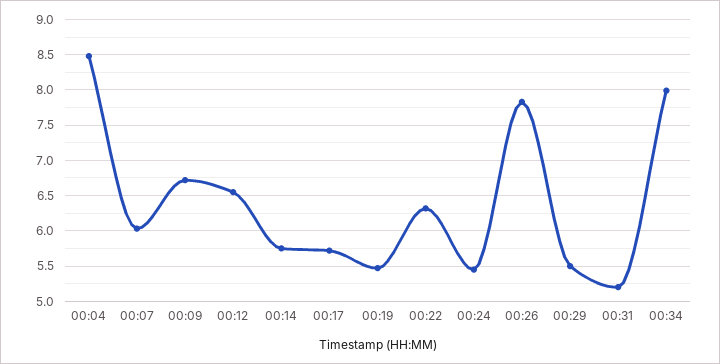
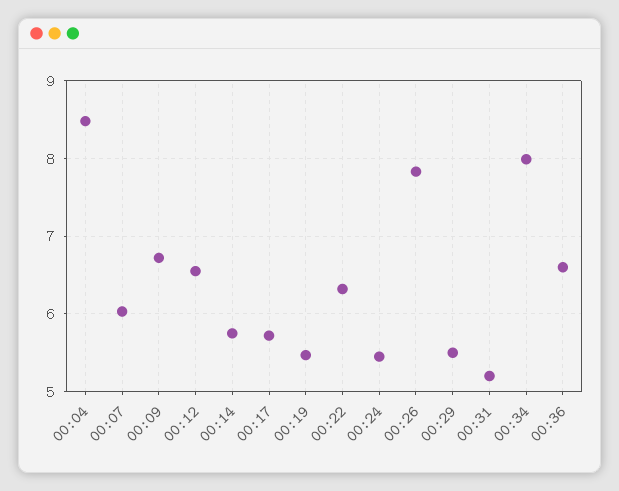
00:36: none -> 6.6

